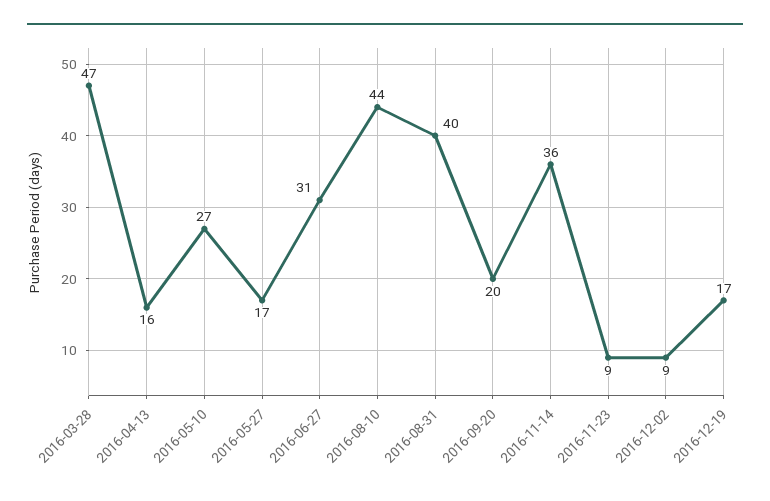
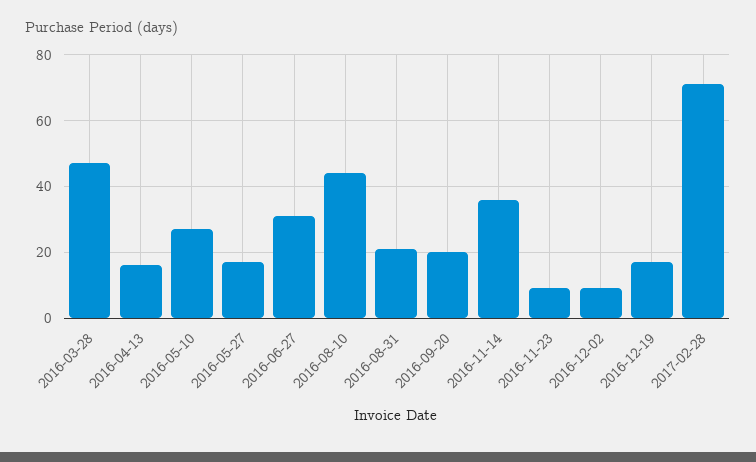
2016-08-31: 40 -> 20
2017-02-28: none -> 70

